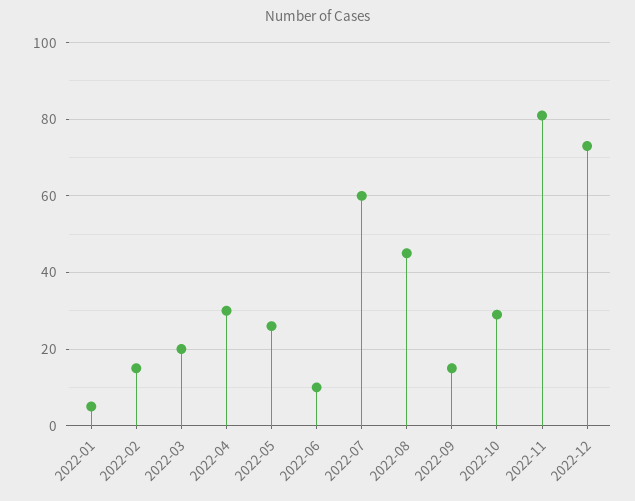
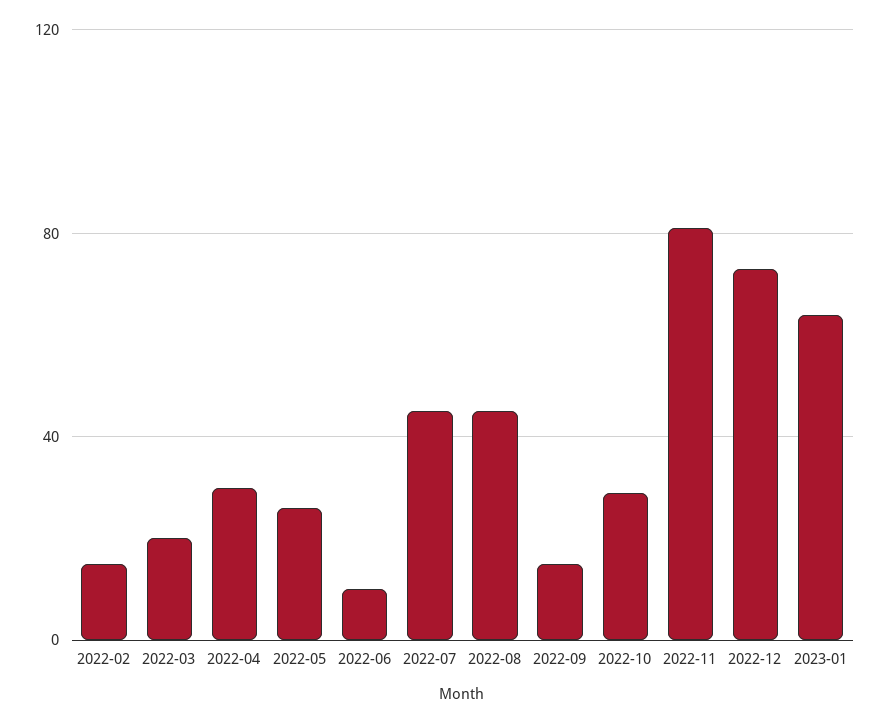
2022-01: 5 -> none
2022-07: 60 -> 45
2023-01: none -> 65

